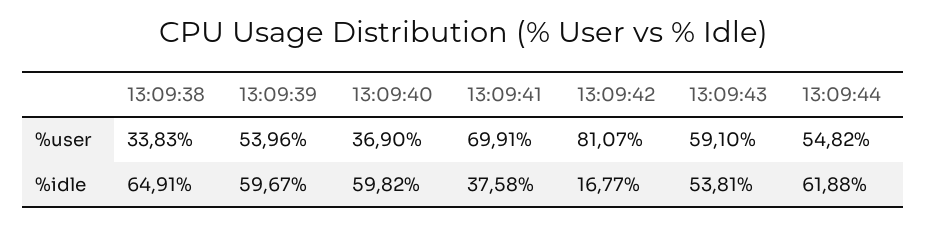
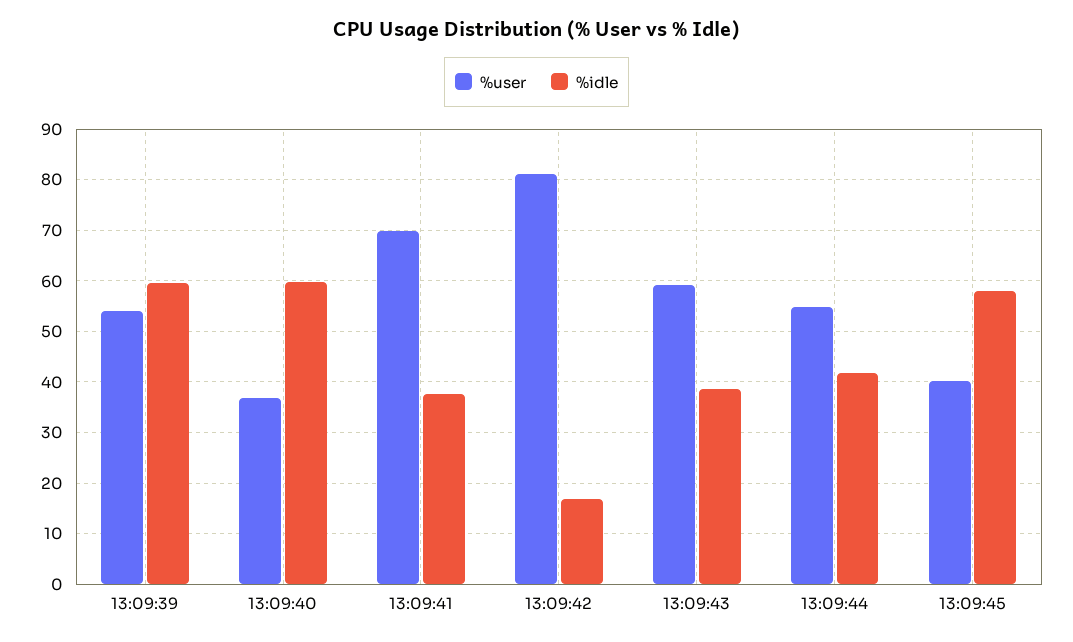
%user, 13:09:38: 33.83 -> none
%idle, 13:09:38: 64.91 -> none
%idle, 13:09:43: 53.81 -> 38
%idle, 13:09:44: 61.88 -> 42
%user, 13:09:45: none -> 40
%idle, 13:09:45: none -> 58

